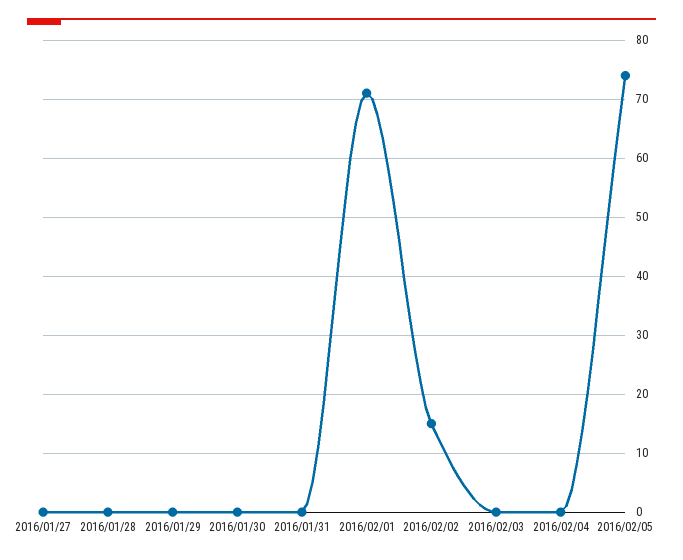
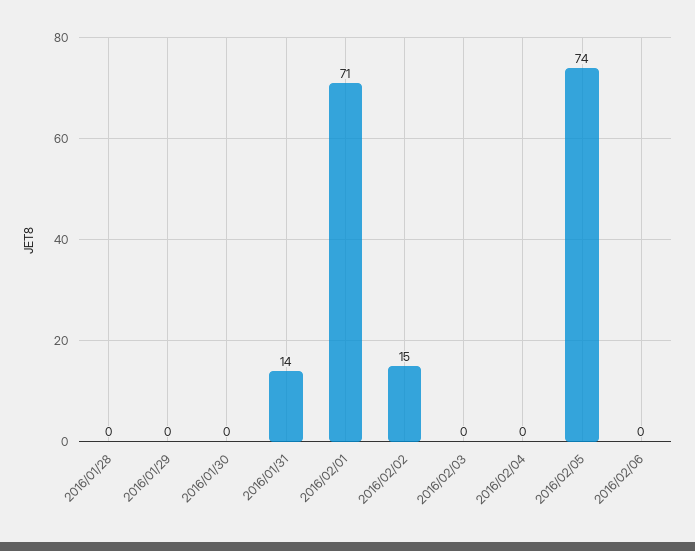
2016/01/27: 0 -> none
2016/01/31: 0 -> 14
2016/02/06: none -> 0

